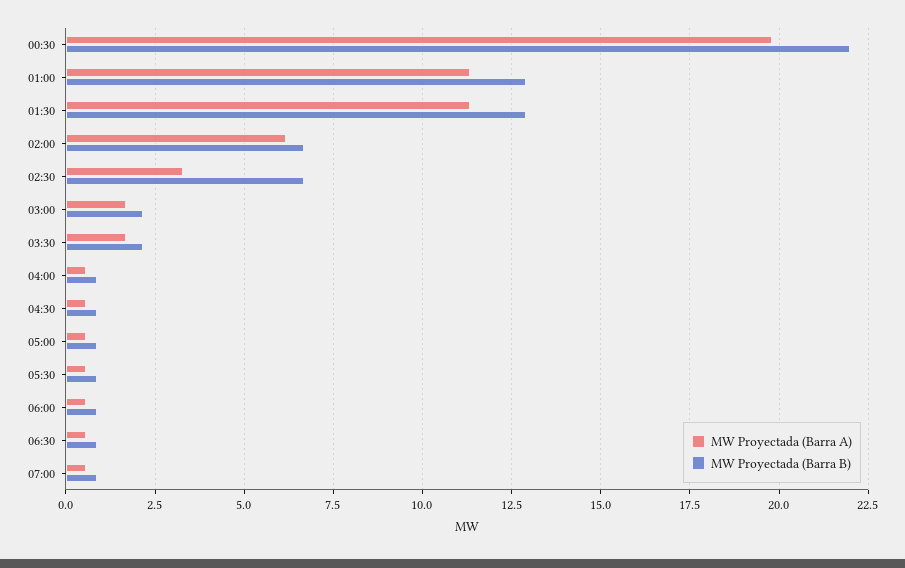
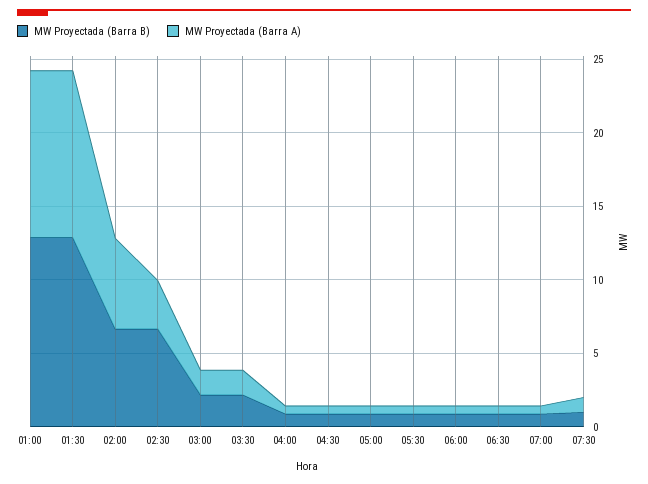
MW Proyectada (Barra A), 00:30: 19.75 -> none
MW Proyectada (Barra B), 00:30: 22 -> none
MW Proyectada (Barra B), 07:30: none -> 1
MW Proyectada (Barra A), 07:30: none -> 1

